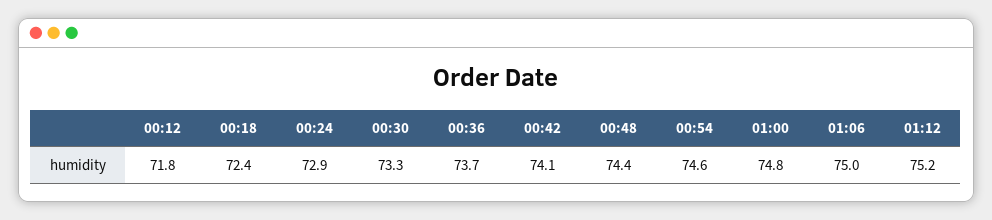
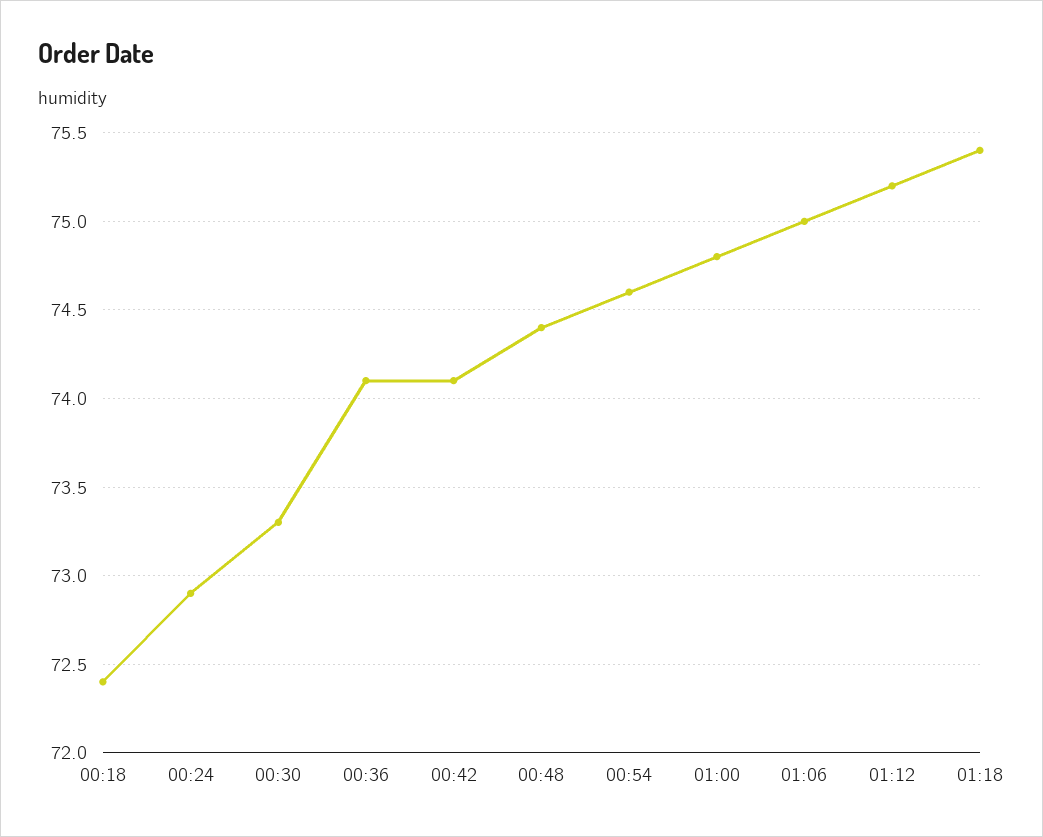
00:12: 71.8 -> none
00:36: 73.7 -> 74.1
01:18: none -> 75.4

